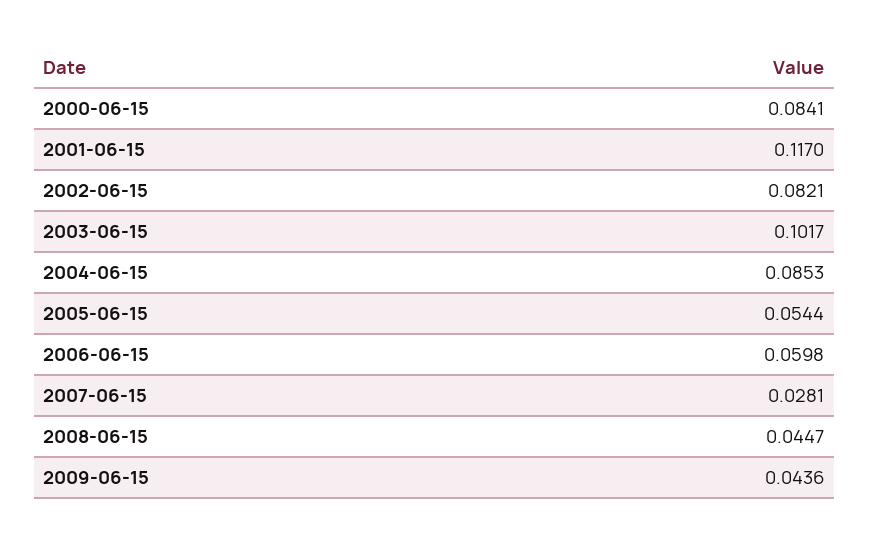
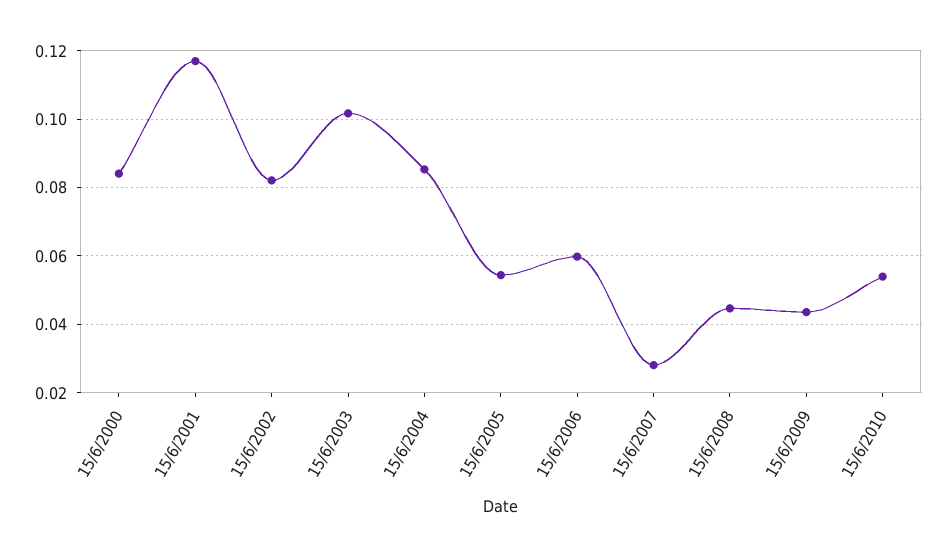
15/6/2010: none -> 0.054

